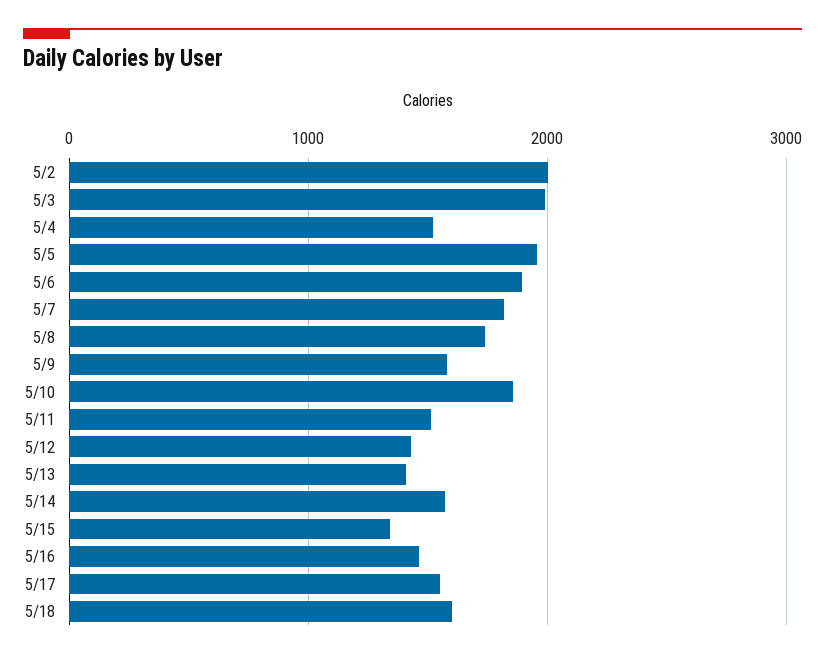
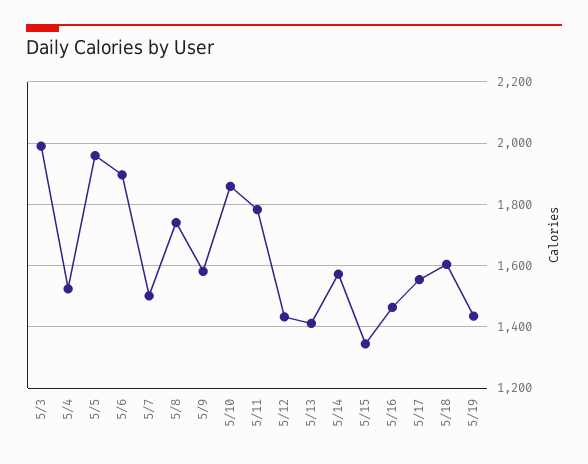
5/2: 2000 -> none
5/7: 1800 -> 1500
5/11: 1500 -> 1780
5/19: none -> 1440

